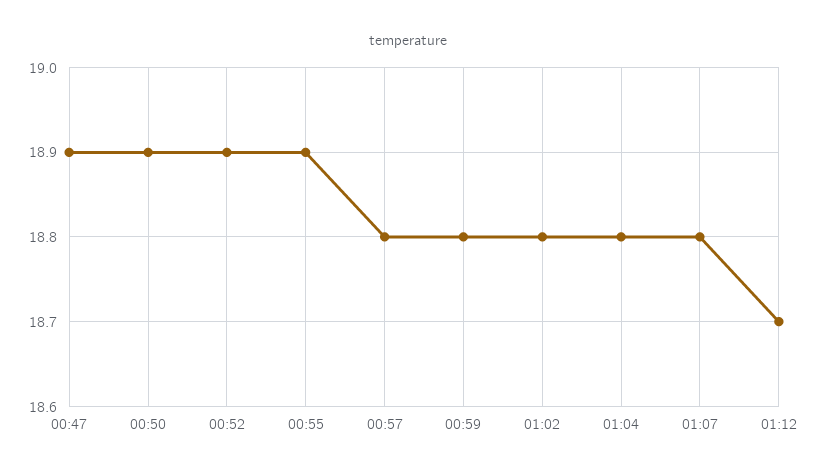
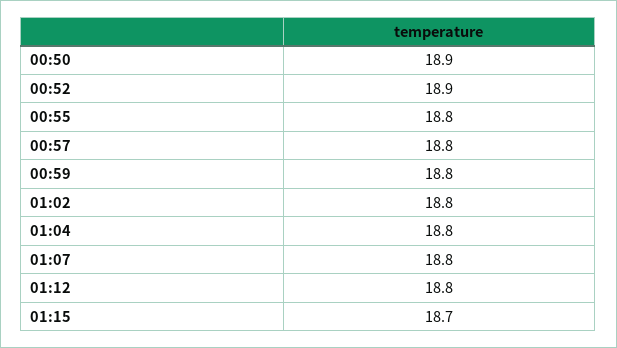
00:47: 18.9 -> none
00:55: 18.9 -> 18.8
01:12: 18.7 -> 18.8
01:15: none -> 18.7

